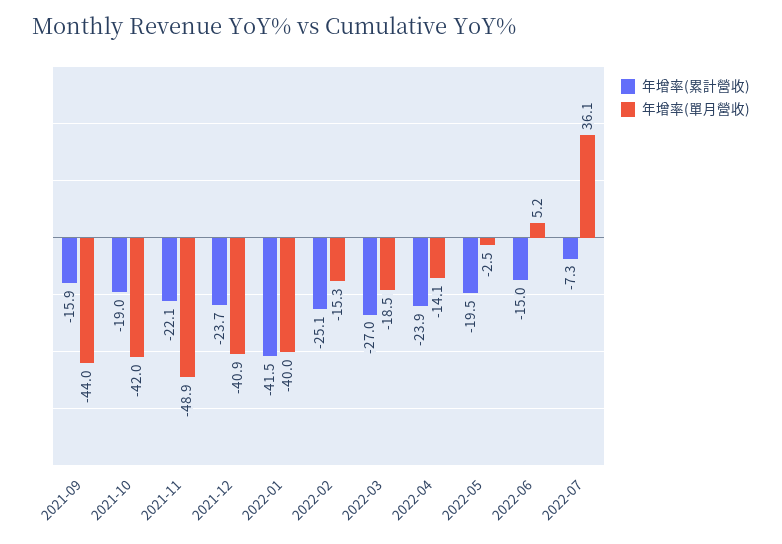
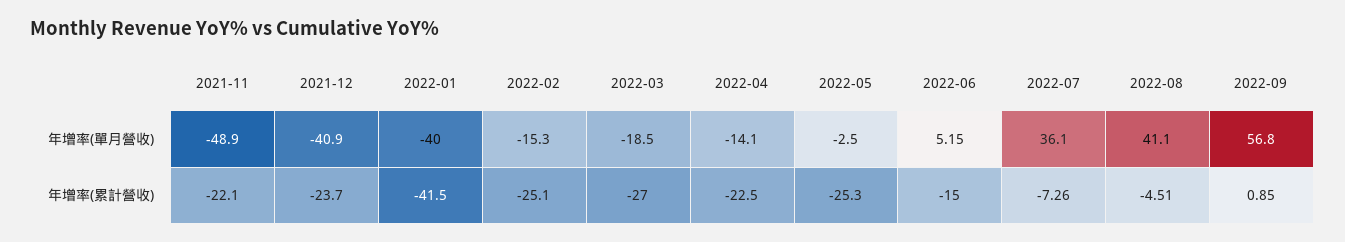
年增率(累計營收), 2021-09: -15.9 -> none
年增率(單月營收), 2021-09: -44 -> none
年增率(累計營收), 2021-10: -19 -> none
年增率(單月營收), 2021-10: -42 -> none
年增率(累計營收), 2022-04: -23.9 -> -22.5
年增率(累計營收), 2022-05: -19.5 -> -25.3
年增率(單月營收), 2022-08: none -> 41.1
年增率(單月營收), 2022-09: none -> 56.8
年增率(累計營收), 2022-08: none -> -4.51
年增率(累計營收), 2022-09: none -> 0.85

